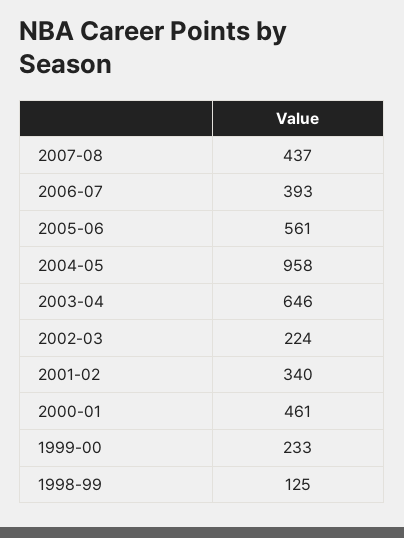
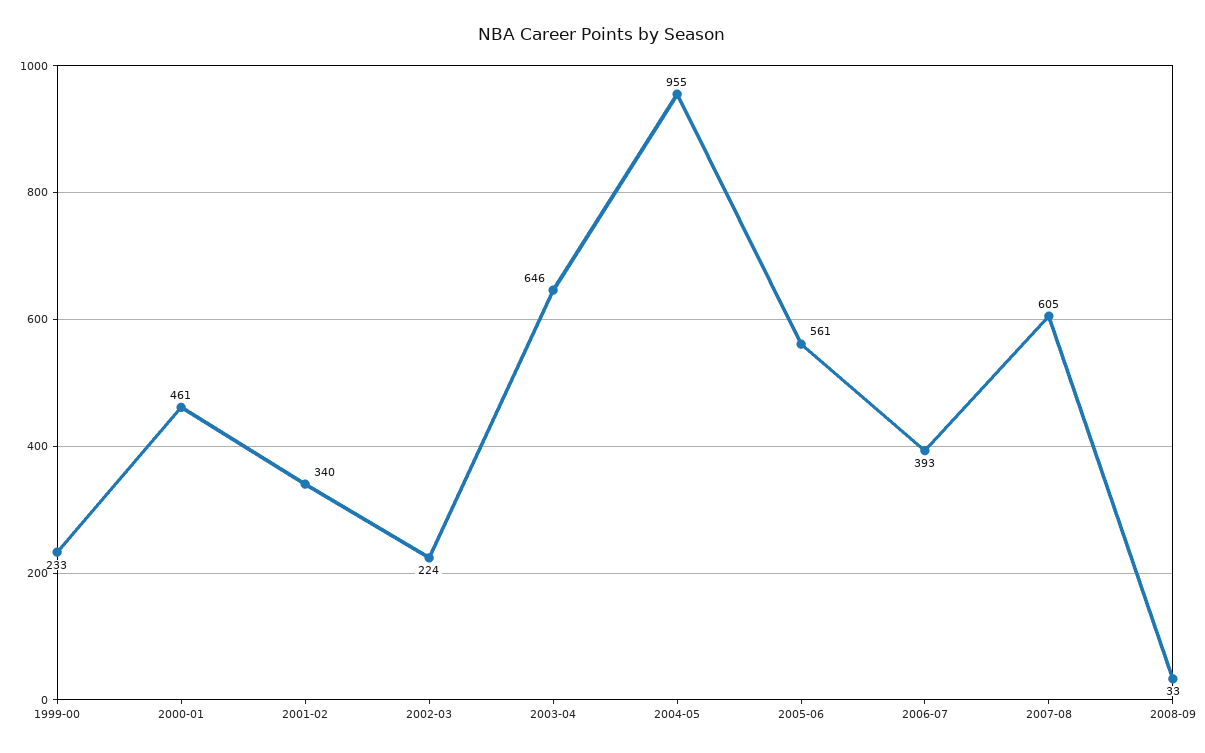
2007-08: 437 -> 605
2004-05: 958 -> 955
1998-99: 125 -> none
2008-09: none -> 33

